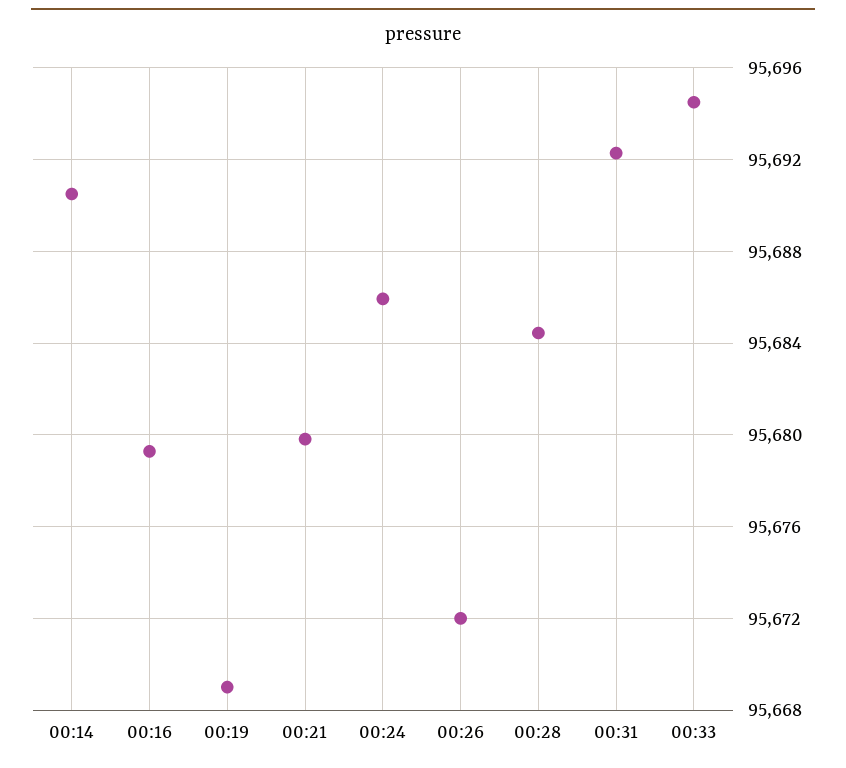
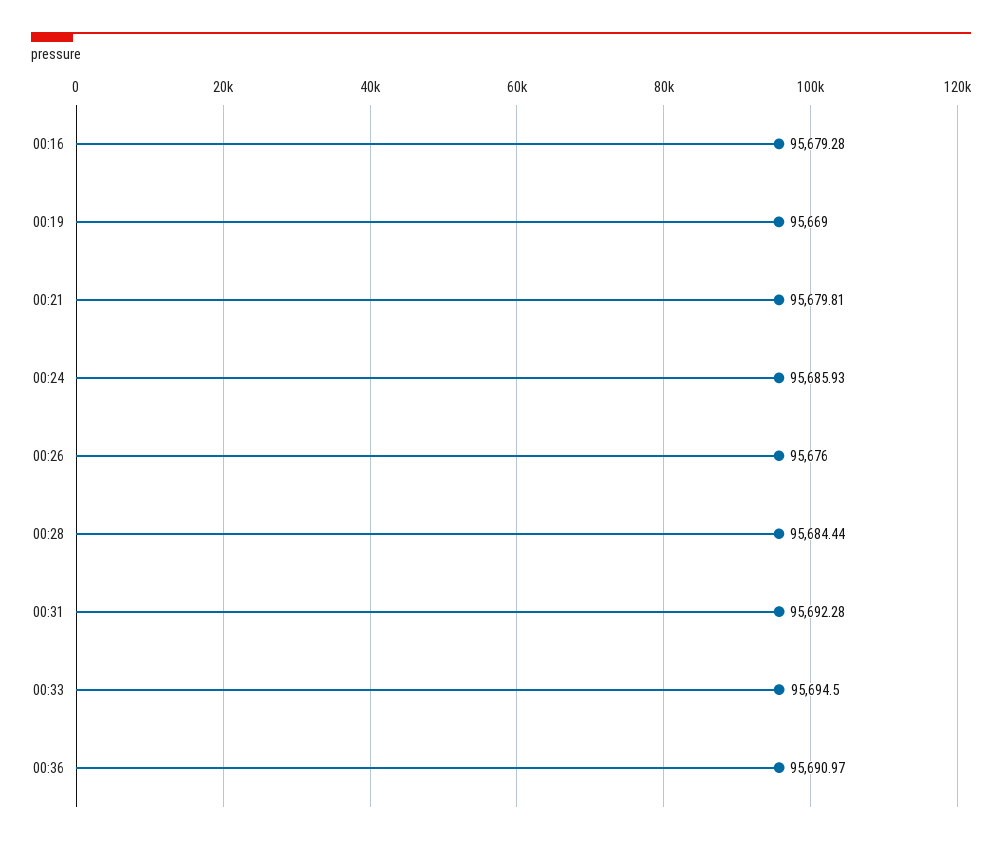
00:14: 95690.5 -> none
00:26: 95672 -> 95676
00:36: none -> 95690.97

